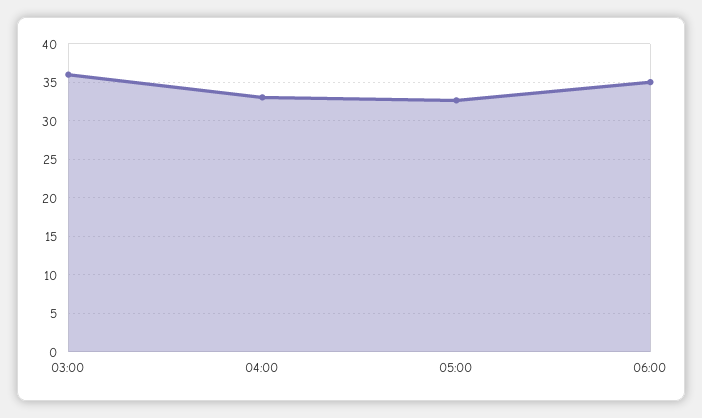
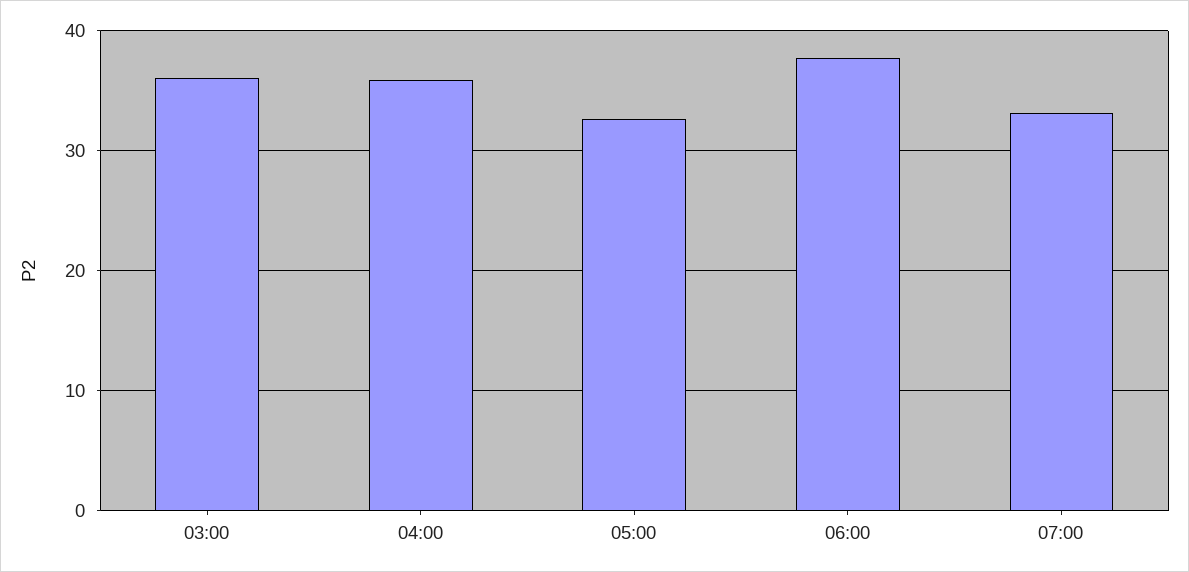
04:00: 33 -> 36
06:00: 35 -> 38
07:00: none -> 33

